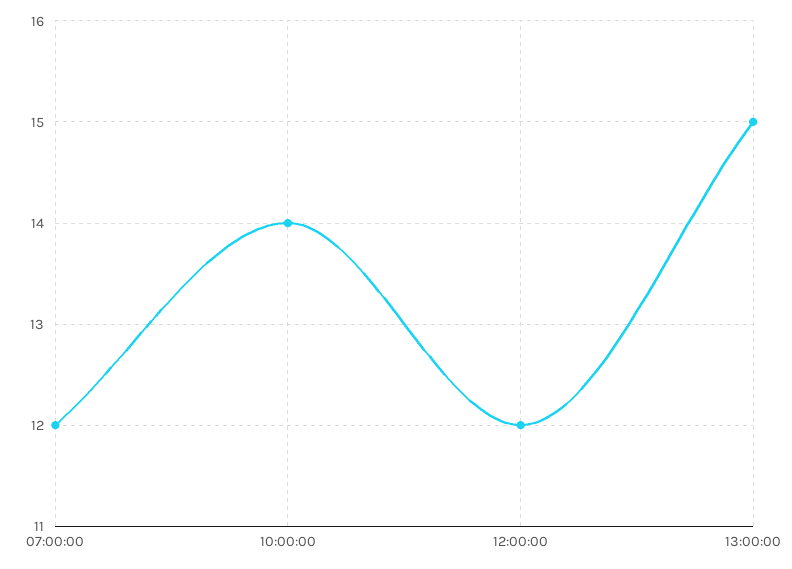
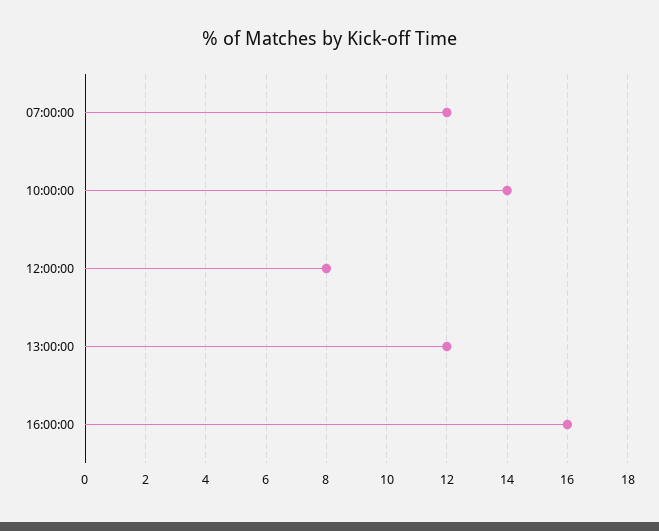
12:00:00: 12 -> 8
13:00:00: 15 -> 12
16:00:00: none -> 16

